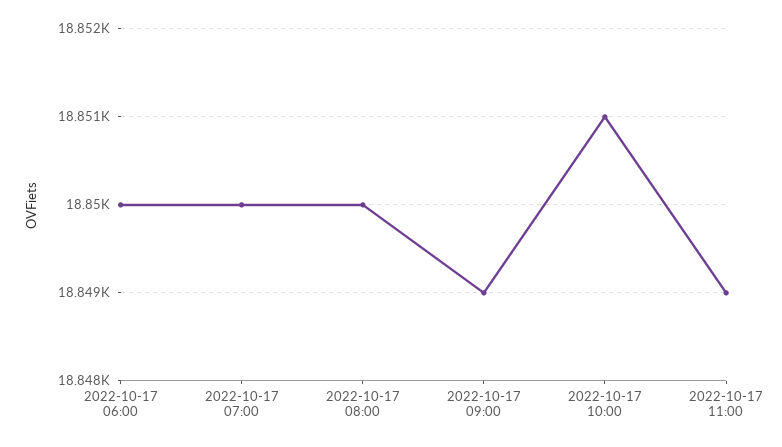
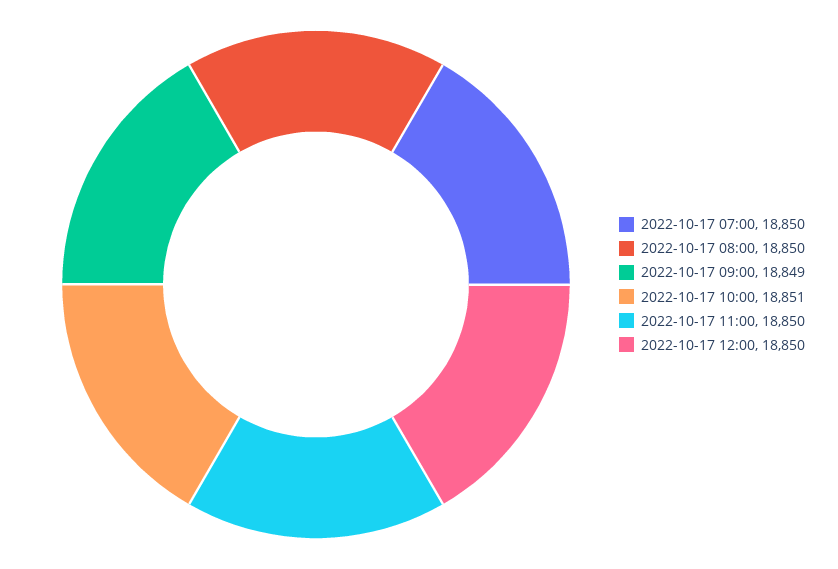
2022-10-17 06:00: 18850 -> none
2022-10-17 11:00: 18849 -> 18850
2022-10-17 12:00: none -> 18850

